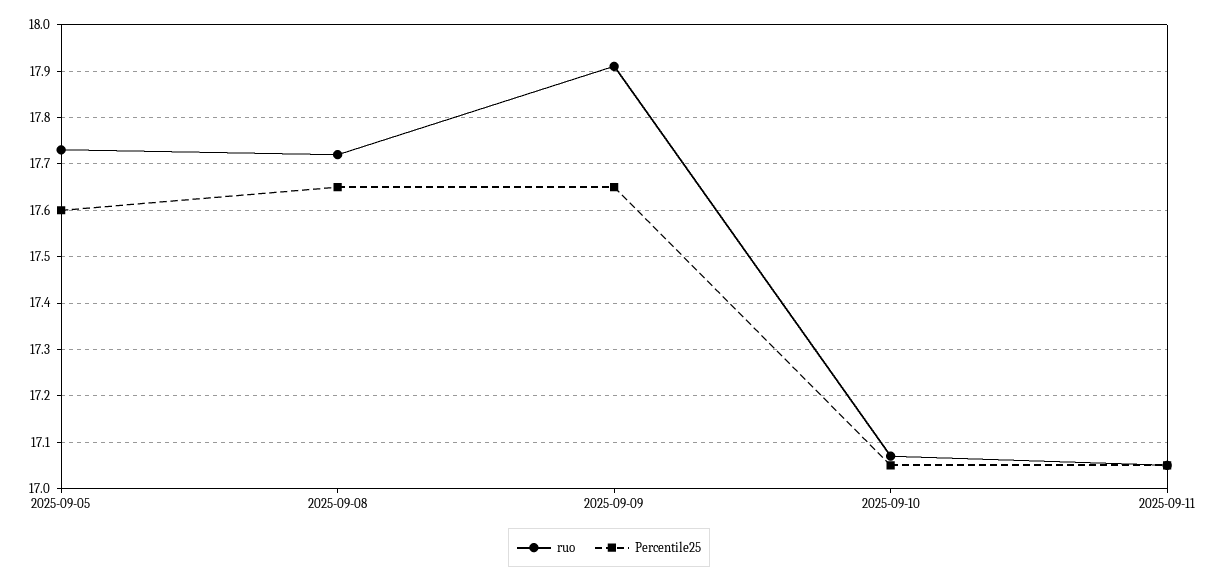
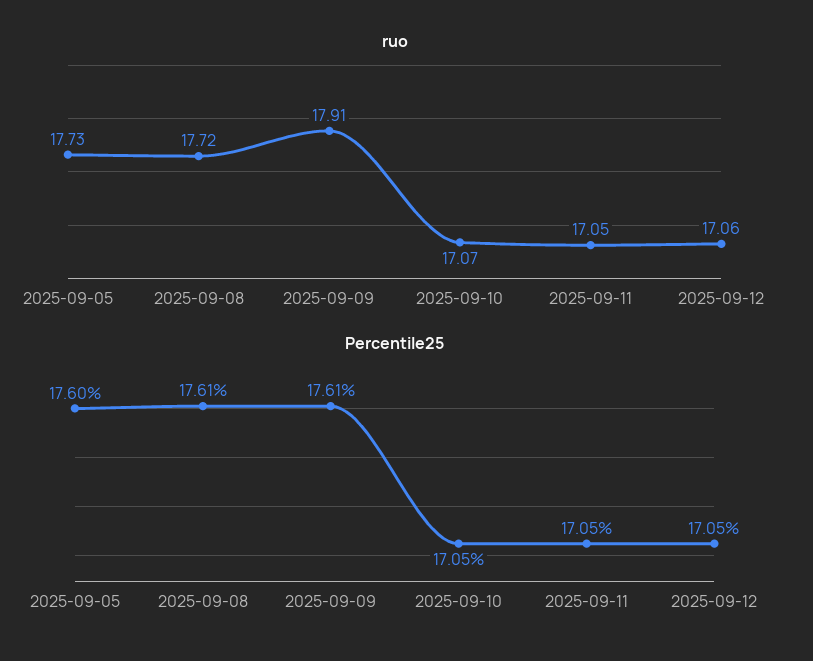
Percentile25, 2025-09-08: 17.65 -> 17.61
Percentile25, 2025-09-09: 17.65 -> 17.61
ruo, 2025-09-12: none -> 17.06
Percentile25, 2025-09-12: none -> 17.05

